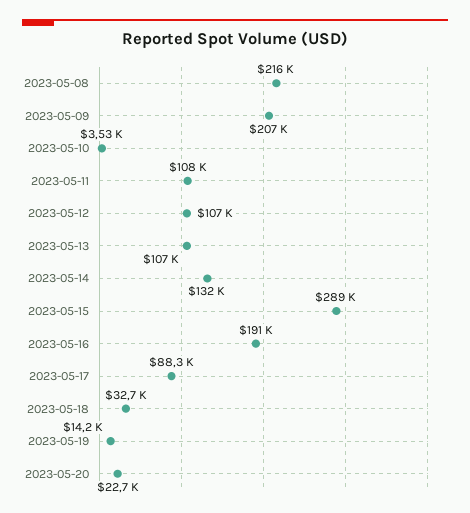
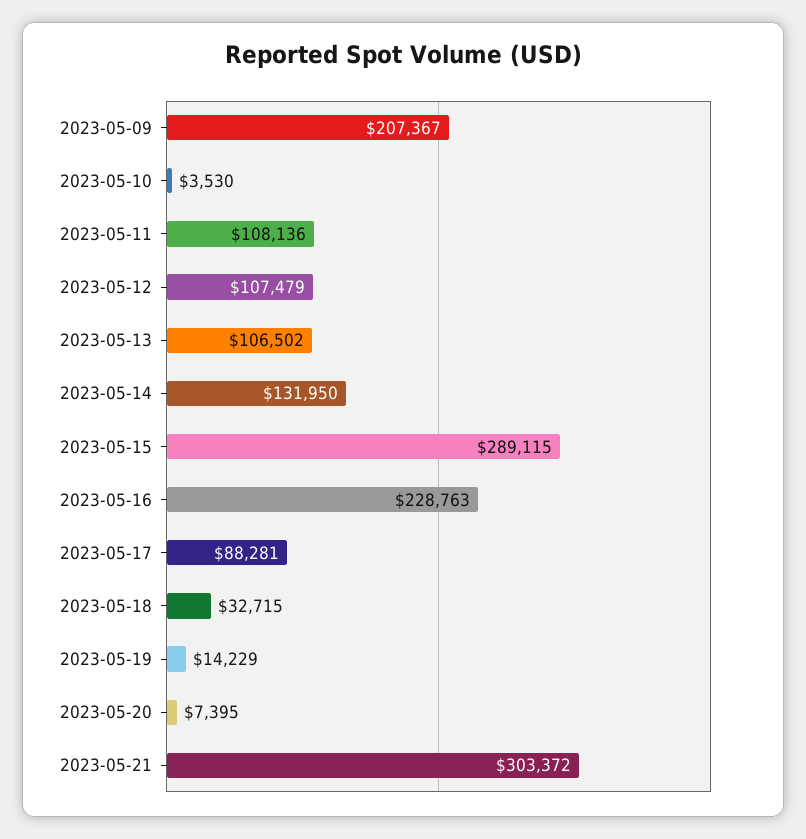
2023-05-08: 216000 -> none
2023-05-16: 191000 -> 228763
2023-05-20: 22700 -> 7395
2023-05-21: none -> 303372

